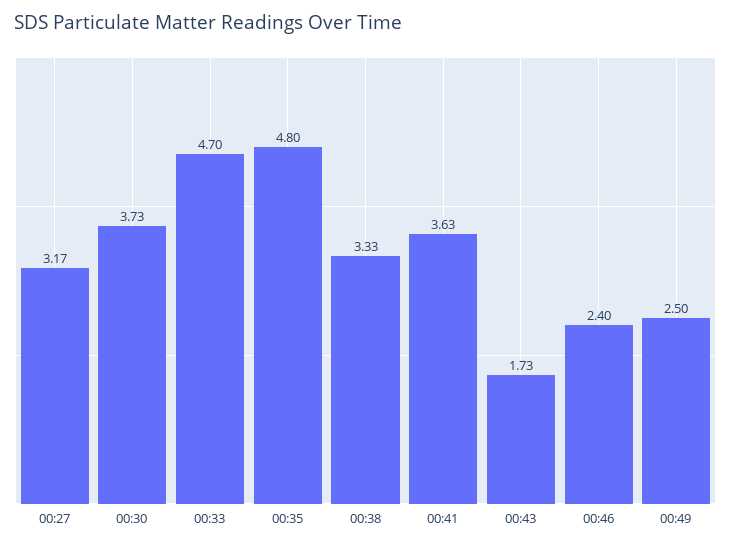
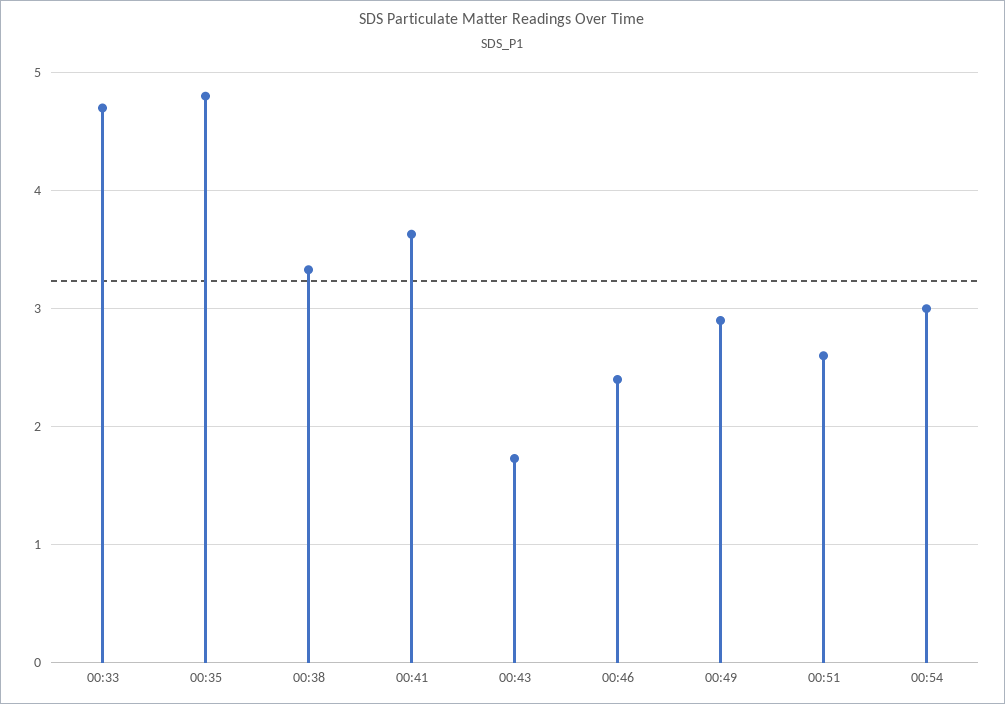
00:27: 3.17 -> none
00:30: 3.73 -> none
00:49: 2.5 -> 2.9
00:51: none -> 2.6
00:54: none -> 3

